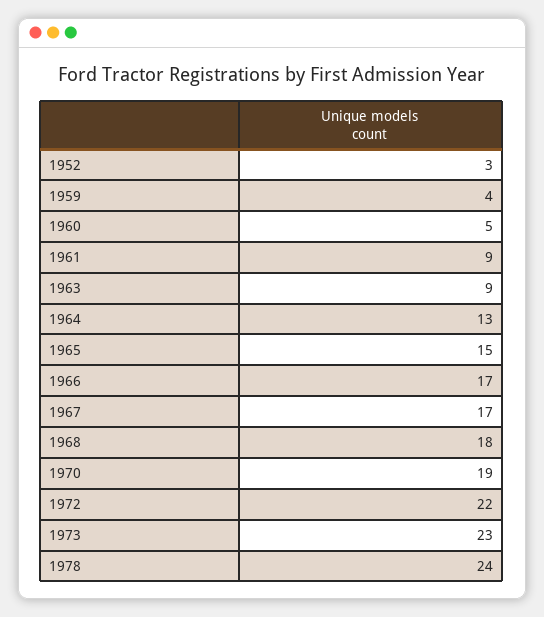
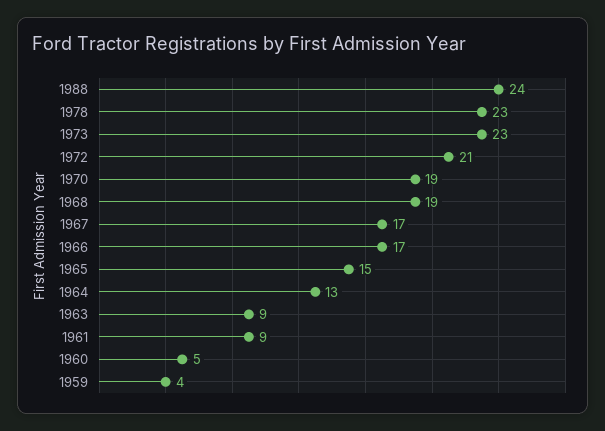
1952: 3 -> none
1968: 18 -> 19
1972: 22 -> 21
1978: 24 -> 23
1988: none -> 24

